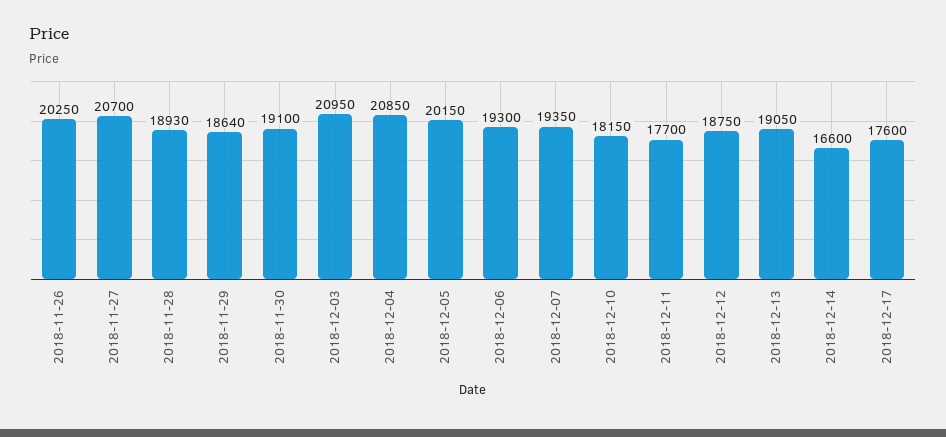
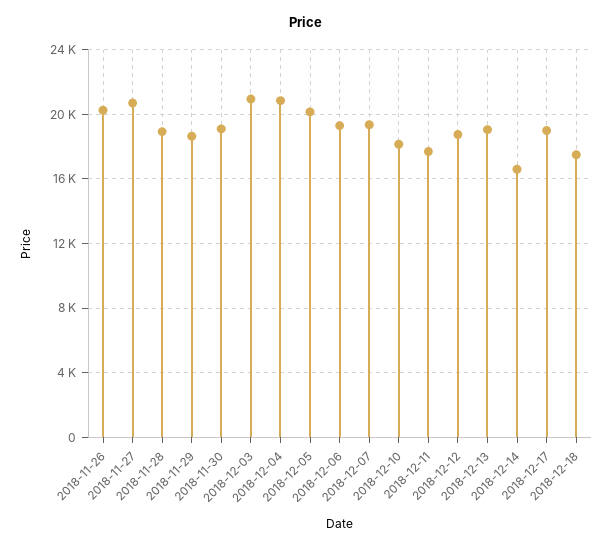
2018-12-17: 17600 -> 19000
2018-12-18: none -> 17500

